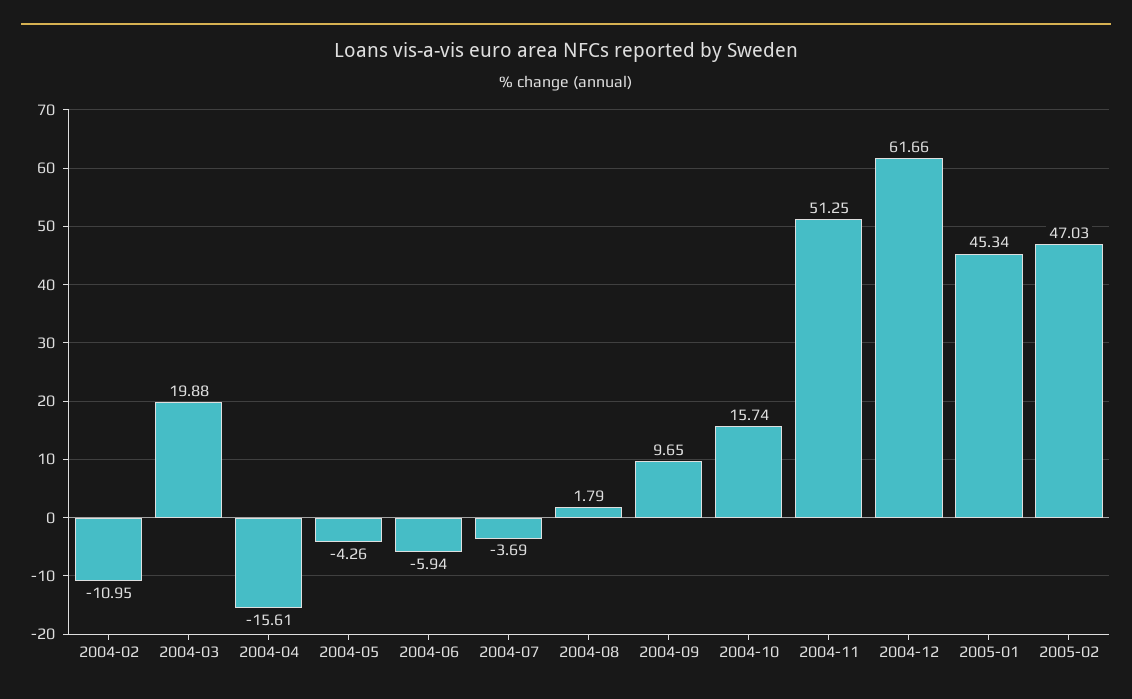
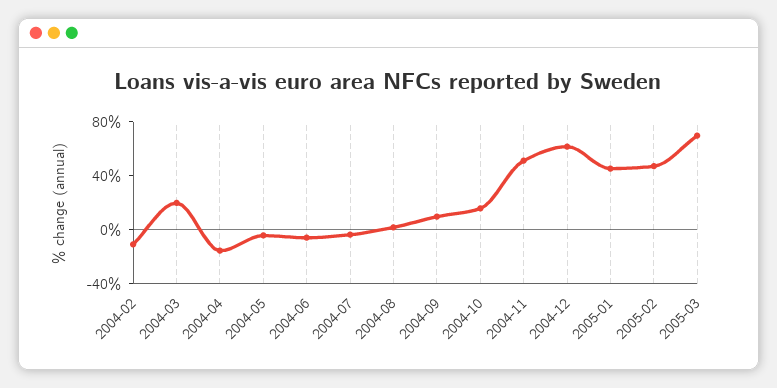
2005-03: none -> 70

